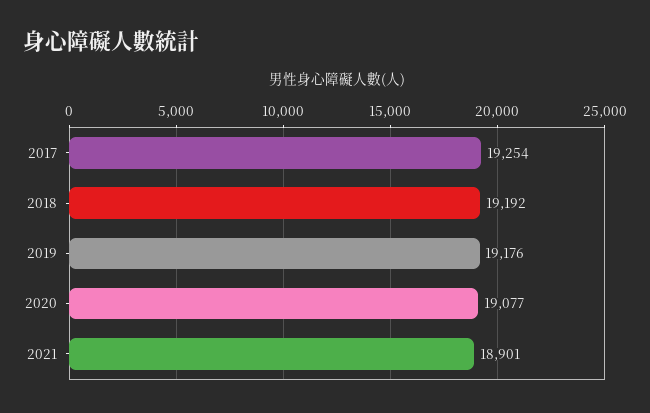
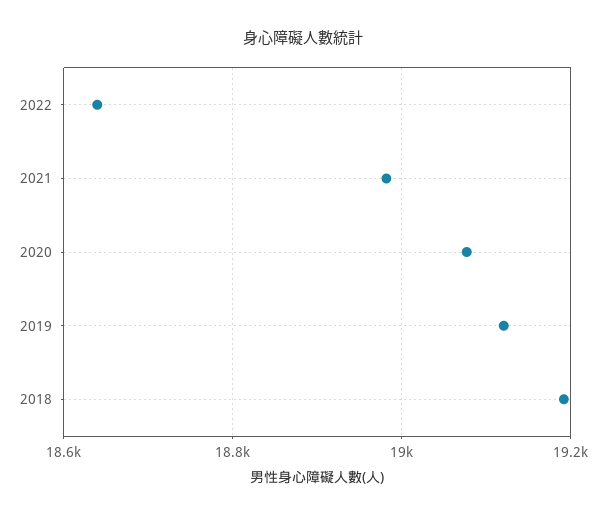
2017: 19254 -> none
2019: 19176 -> 19120
2021: 18901 -> 18980
2022: none -> 18640

